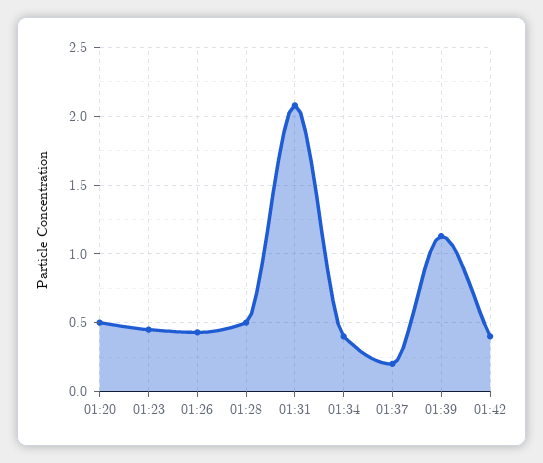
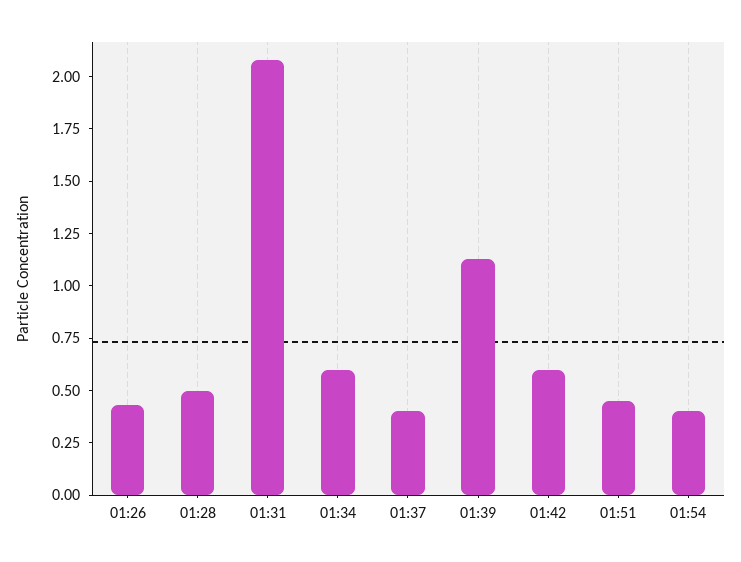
01:20: 0.5 -> none
01:23: 0.45 -> none
01:34: 0.4 -> 0.6
01:37: 0.2 -> 0.4
01:42: 0.4 -> 0.6
01:51: none -> 0.45
01:54: none -> 0.4

